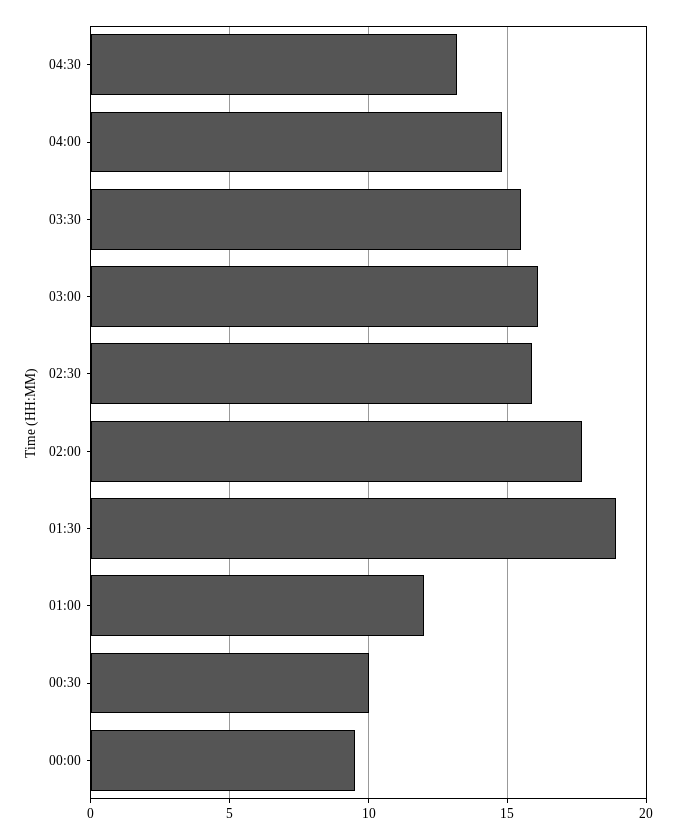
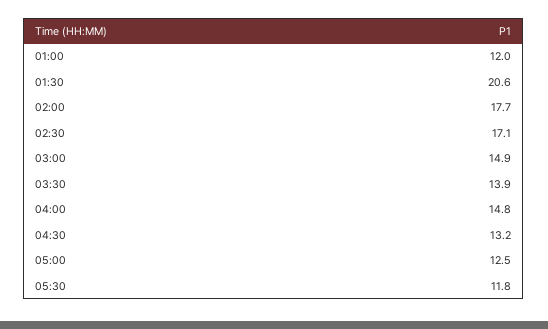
03:30: 15.5 -> 13.9
03:00: 16 -> 14.9
02:30: 16 -> 17.1
01:30: 19 -> 20.6
00:30: 10 -> none
00:00: 9.5 -> none
05:00: none -> 12.5
05:30: none -> 11.8

